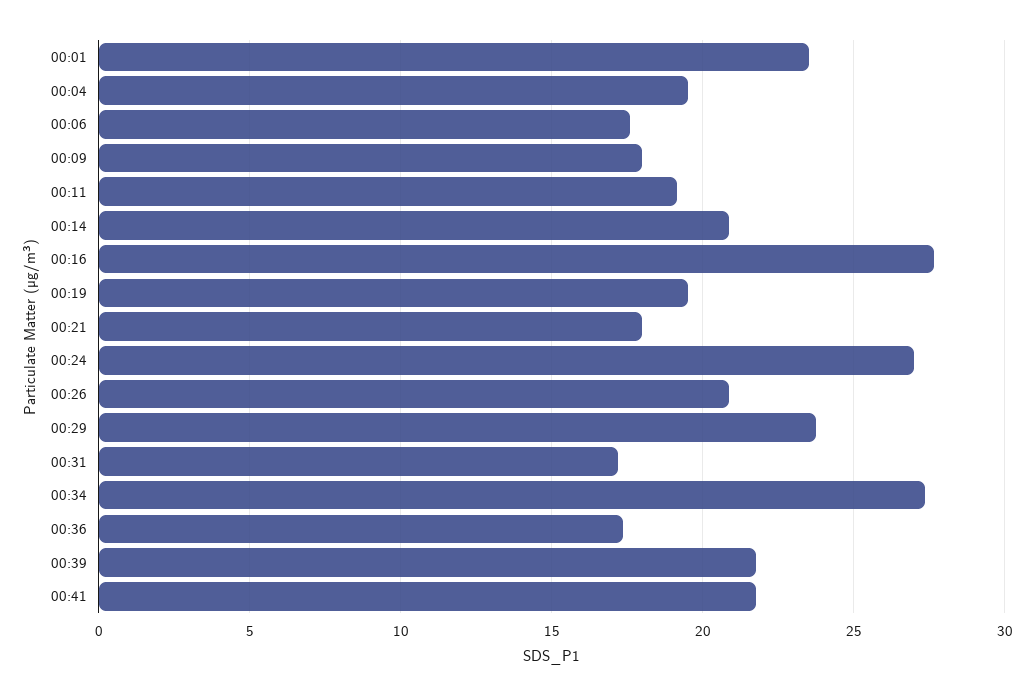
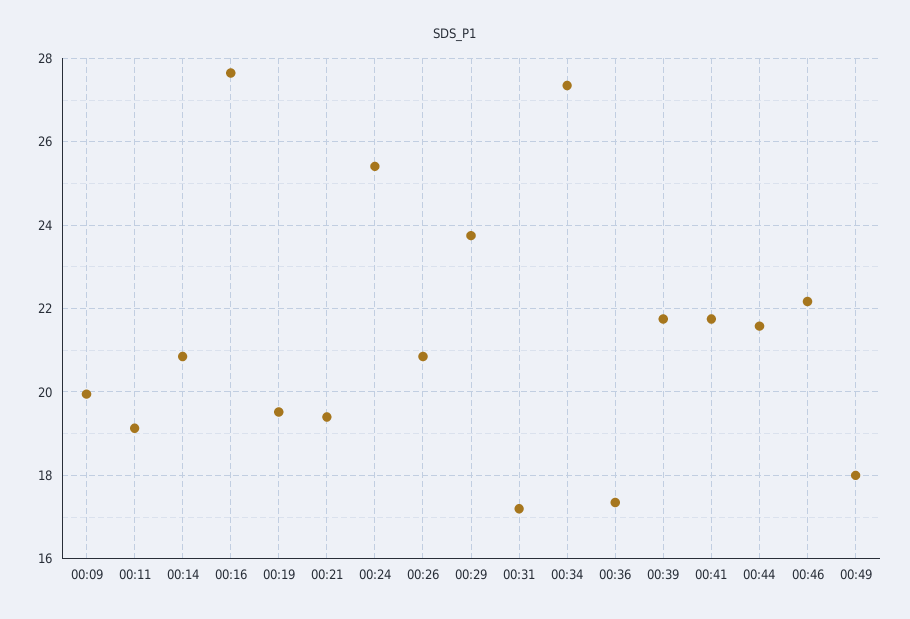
00:01: 23.5 -> none
00:04: 19.5 -> none
00:06: 17.5 -> none
00:09: 18 -> 20
00:21: 18 -> 19.4
00:24: 27 -> 25.4
00:44: none -> 21.6
00:46: none -> 22.2
00:49: none -> 18

